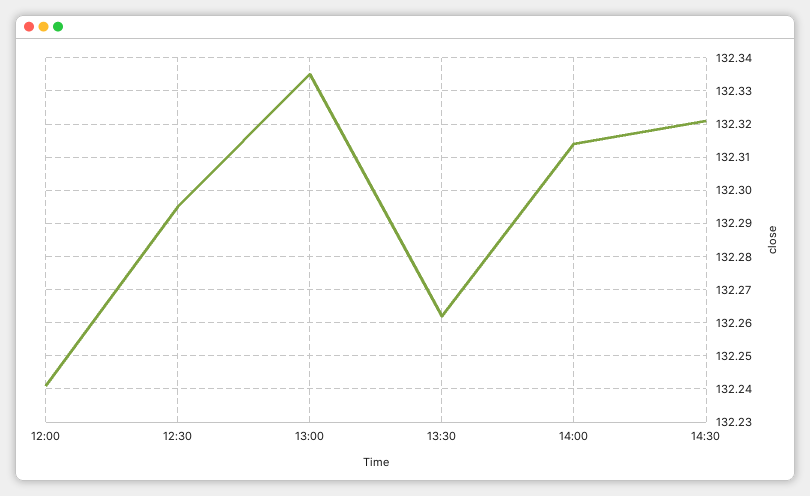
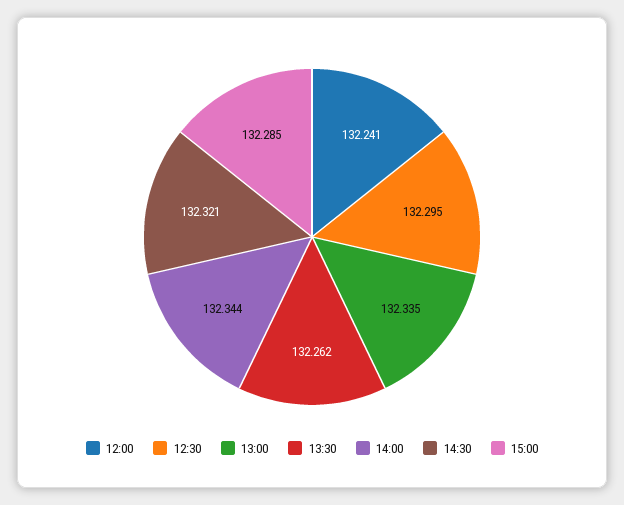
14:00: 132.315 -> 132.344
15:00: none -> 132.285

